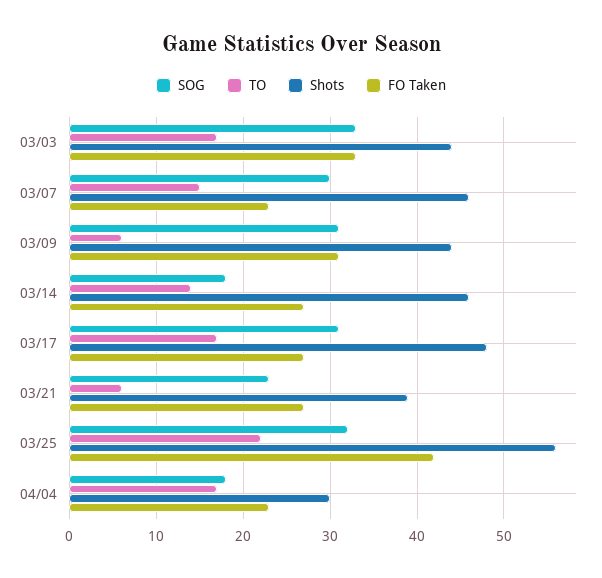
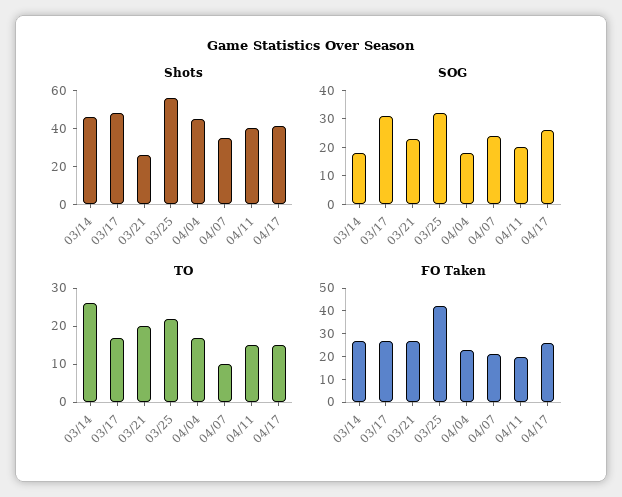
SOG, 03/03: 33 -> none
TO, 03/03: 17 -> none
Shots, 03/03: 44 -> none
FO Taken, 03/03: 33 -> none
SOG, 03/07: 30 -> none
TO, 03/07: 15 -> none
Shots, 03/07: 46 -> none
FO Taken, 03/07: 23 -> none
SOG, 03/09: 31 -> none
TO, 03/09: 6 -> none
Shots, 03/09: 44 -> none
FO Taken, 03/09: 31 -> none
TO, 03/14: 14 -> 25
TO, 03/21: 6 -> 20
Shots, 03/21: 39 -> 25
Shots, 04/04: 30 -> 45
Shots, 04/07: none -> 35
Shots, 04/11: none -> 40
Shots, 04/17: none -> 40
SOG, 04/07: none -> 25
SOG, 04/11: none -> 20
SOG, 04/17: none -> 25
TO, 04/07: none -> 10
TO, 04/11: none -> 15
TO, 04/17: none -> 15
FO Taken, 04/07: none -> 20
FO Taken, 04/11: none -> 20
FO Taken, 04/17: none -> 25

